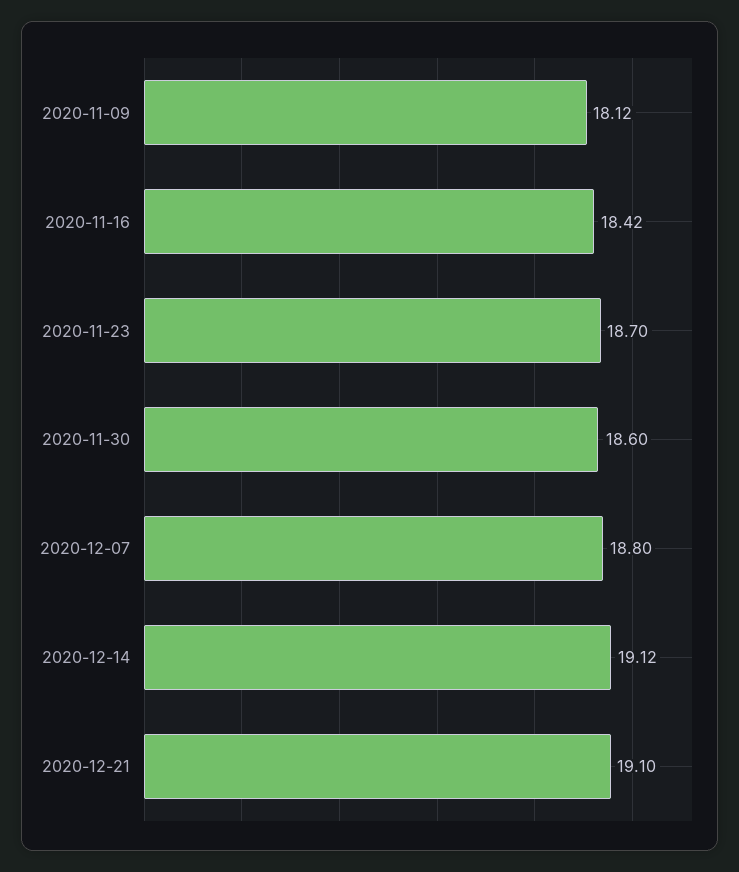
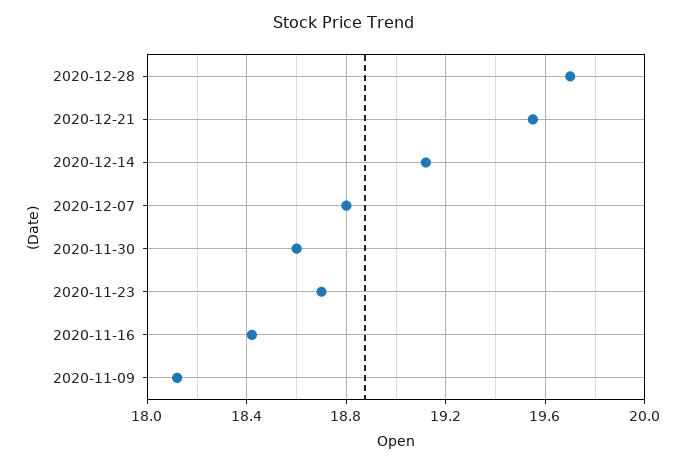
2020-12-21: 19.1 -> 19.55
2020-12-28: none -> 19.7

